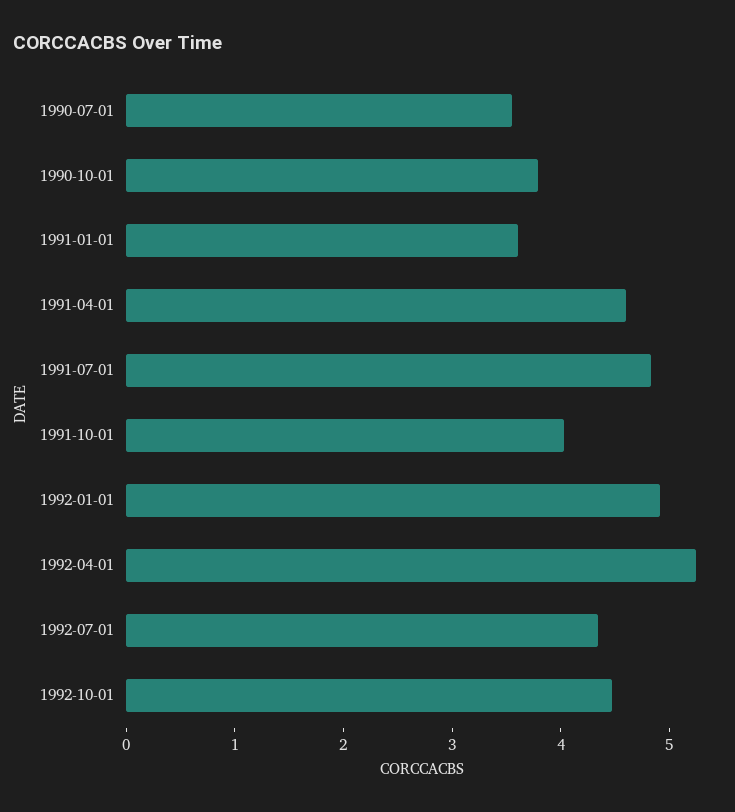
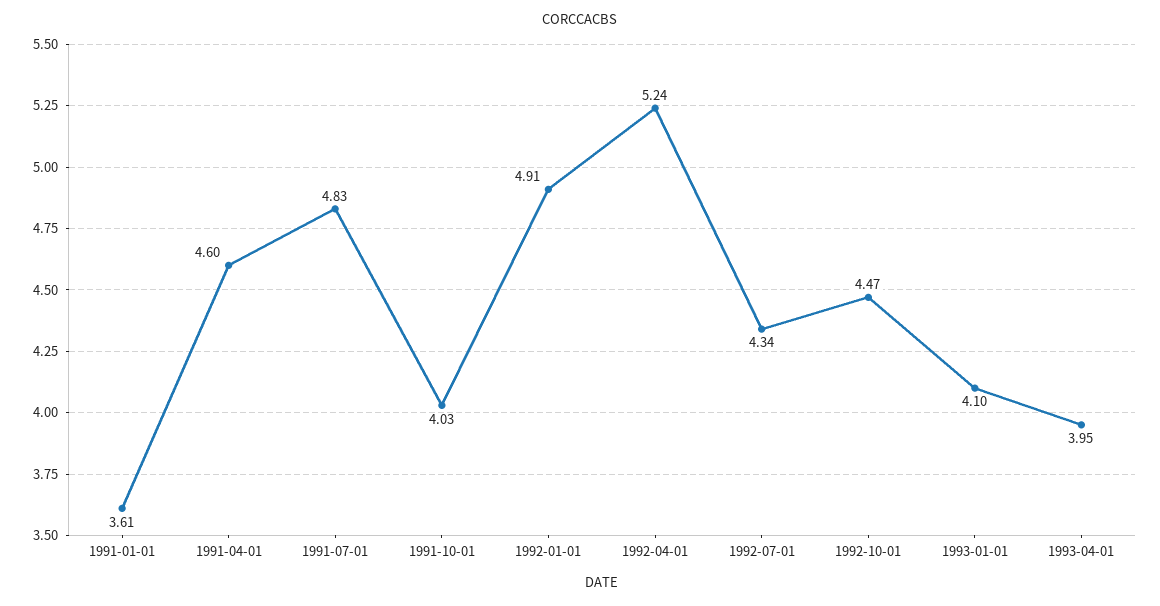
1990-07-01: 3.6 -> none
1990-10-01: 3.8 -> none
1993-01-01: none -> 4.1
1993-04-01: none -> 3.95

